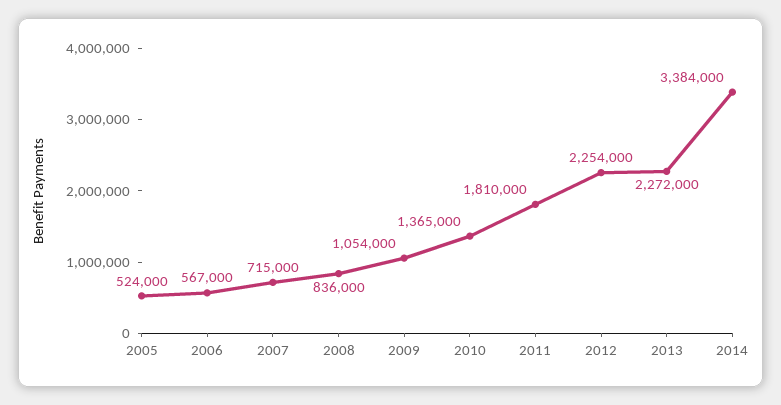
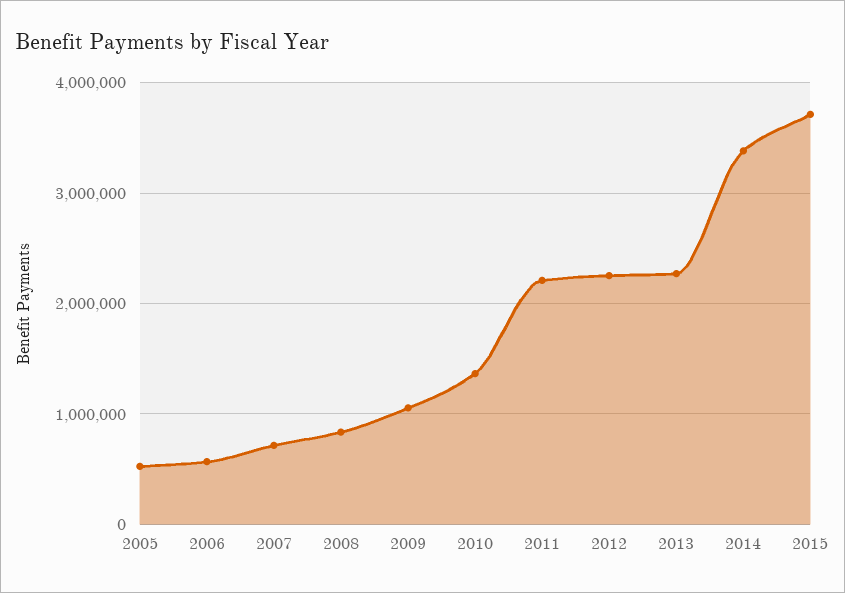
2011: 1810000 -> 2200000
2015: none -> 3700000

